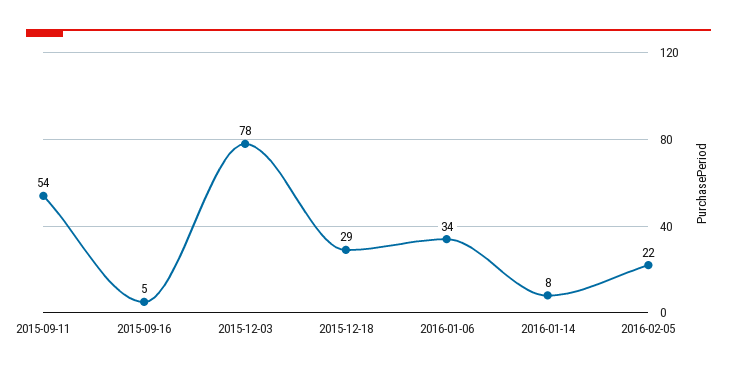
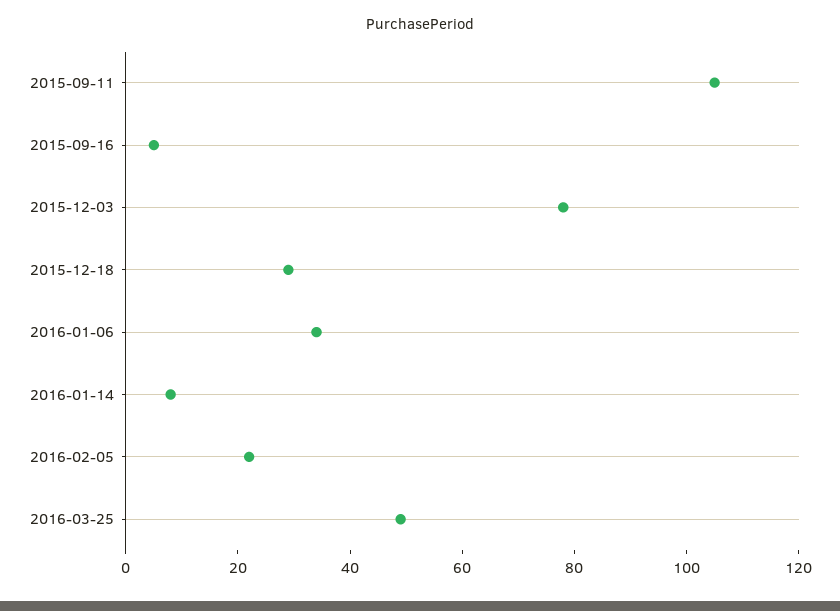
2015-09-11: 54 -> 105
2016-03-25: none -> 50

